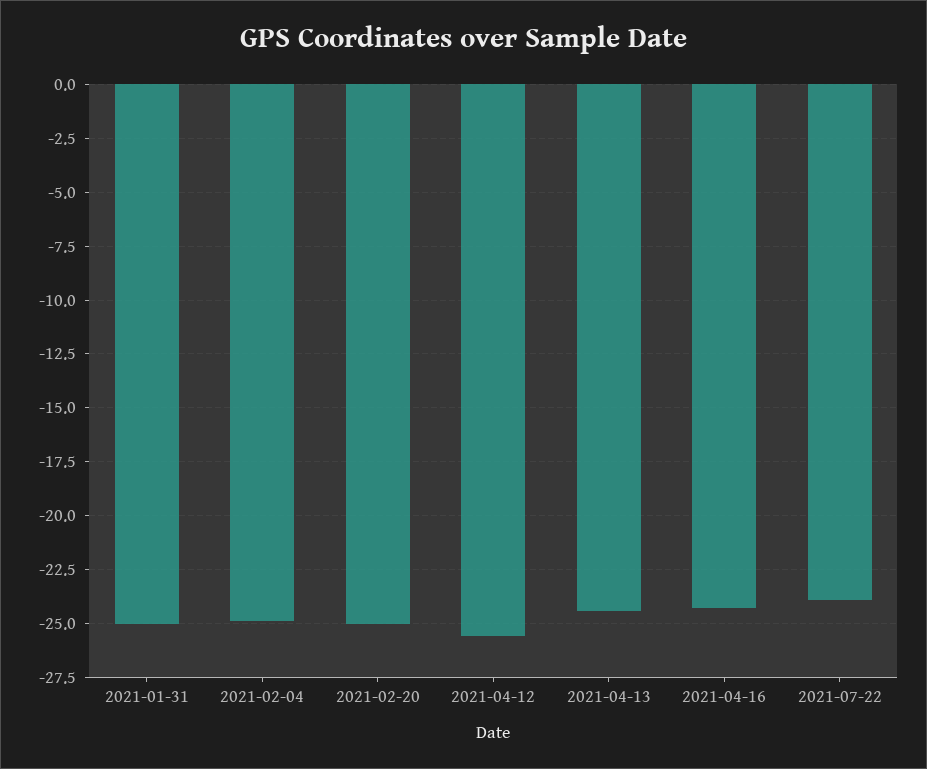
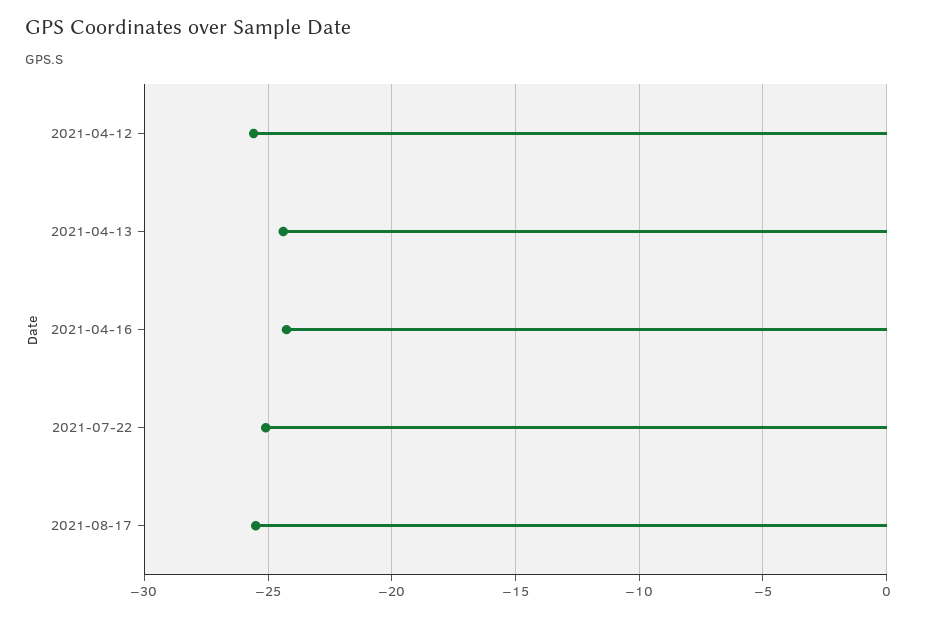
2021-01-31: -25 -> none
2021-02-04: -25 -> none
2021-02-20: -25 -> none
2021-07-22: -24 -> -25
2021-08-17: none -> -25.5

